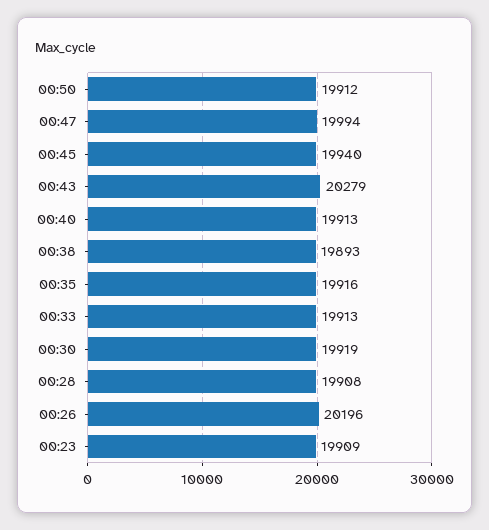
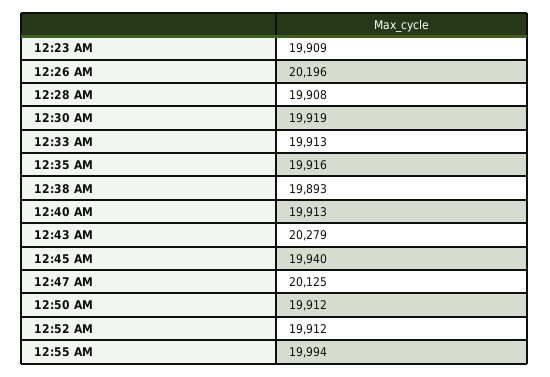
00:47: 19994 -> 20125
12:52 AM: none -> 19912
12:55 AM: none -> 19994

